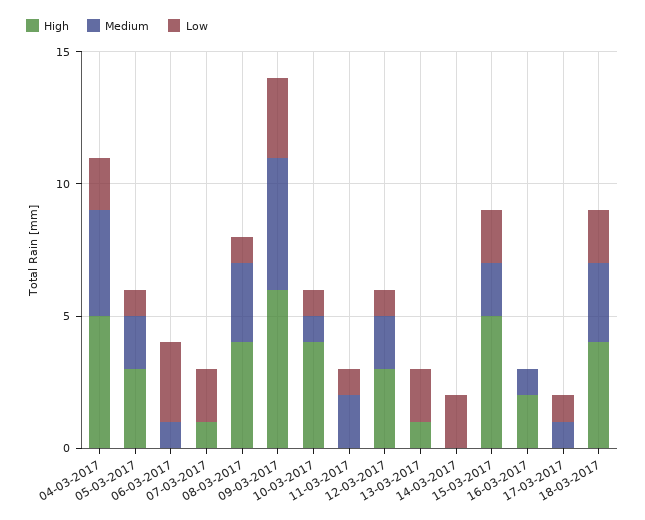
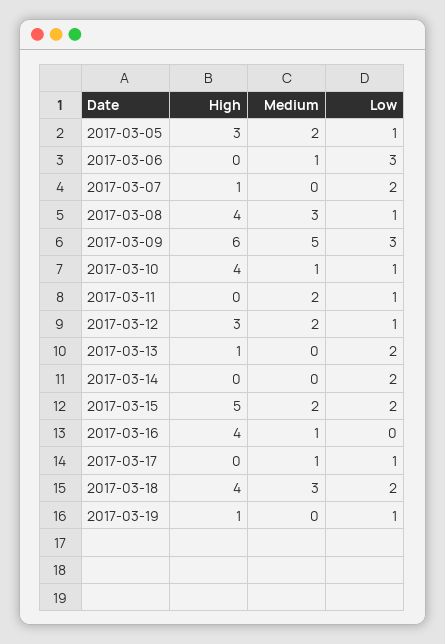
High, 04-03-2017: 5 -> none
Medium, 04-03-2017: 4 -> none
Low, 04-03-2017: 2 -> none
High, 16-03-2017: 2 -> 4
High, 2017-03-19: none -> 1
Medium, 2017-03-19: none -> 0
Low, 2017-03-19: none -> 1

